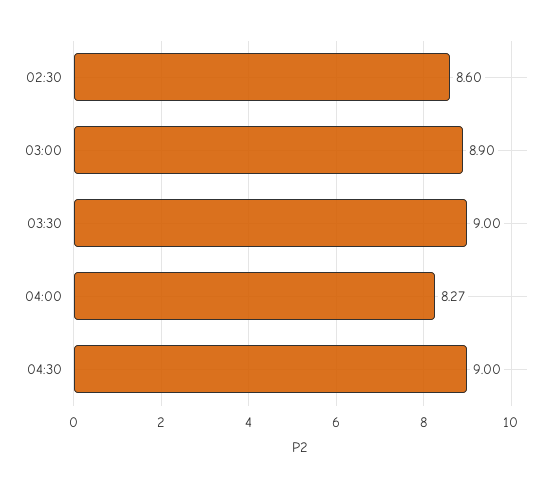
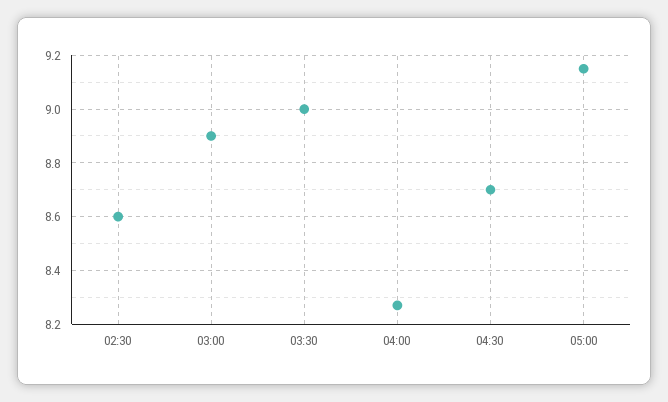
04:30: 9 -> 8.7
05:00: none -> 9.15

